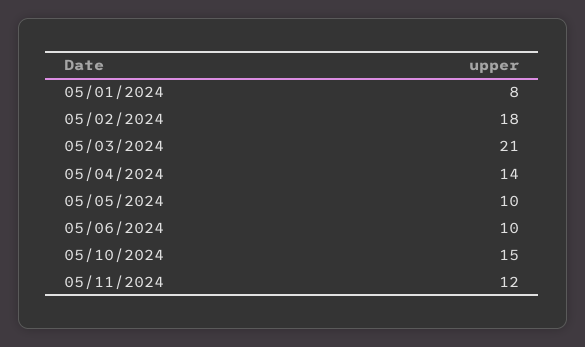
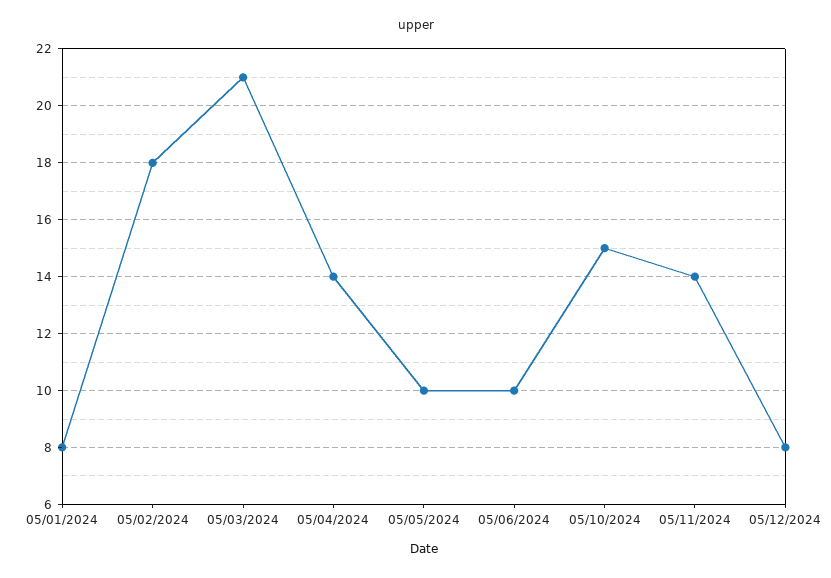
05/11/2024: 12 -> 14
05/12/2024: none -> 8

